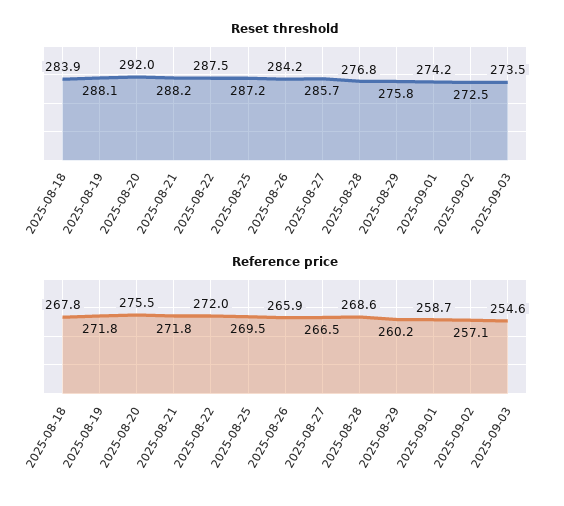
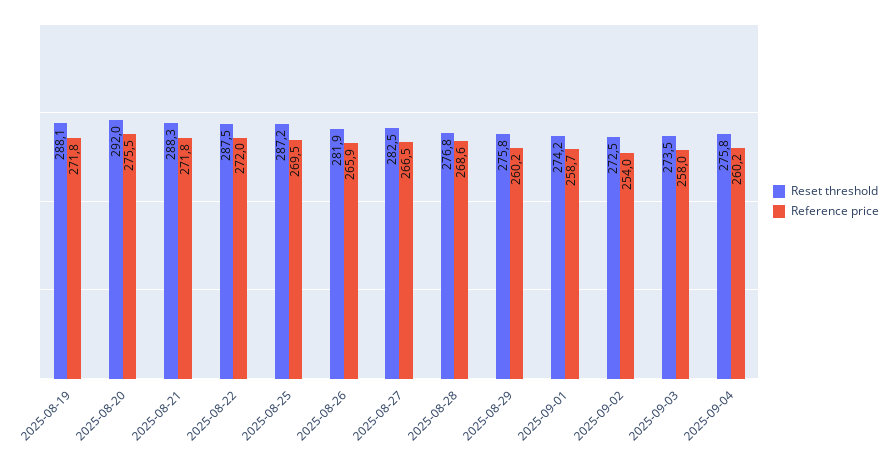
Reset threshold, 2025-08-18: 283.9 -> none
Reset threshold, 2025-08-21: 288.2 -> 288.3
Reset threshold, 2025-08-26: 284.2 -> 281.9
Reset threshold, 2025-08-27: 285.7 -> 282.5
Reference price, 2025-08-18: 267.8 -> none
Reference price, 2025-09-02: 257.1 -> 254
Reference price, 2025-09-03: 254.6 -> 258
Reset threshold, 2025-09-04: none -> 275.8
Reference price, 2025-09-04: none -> 260.2

